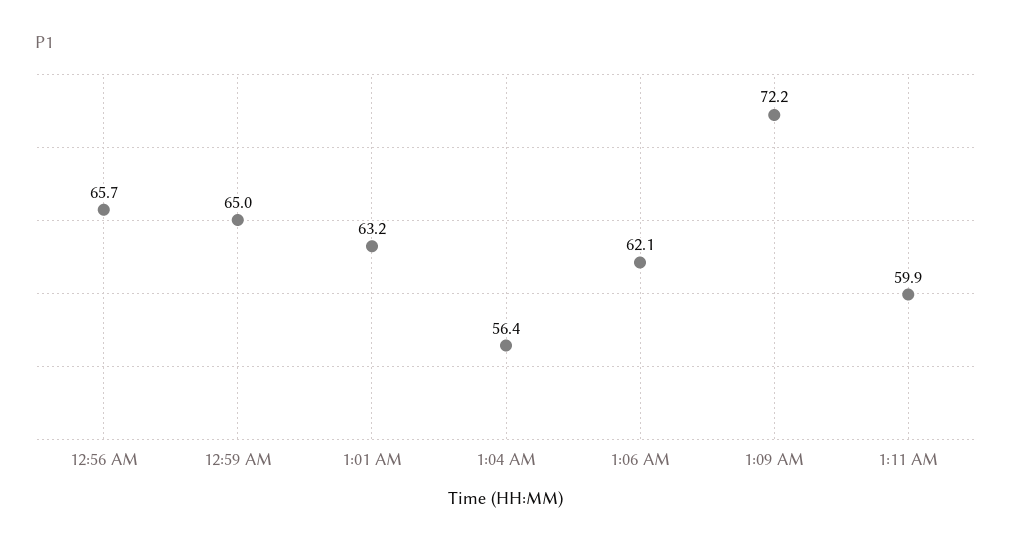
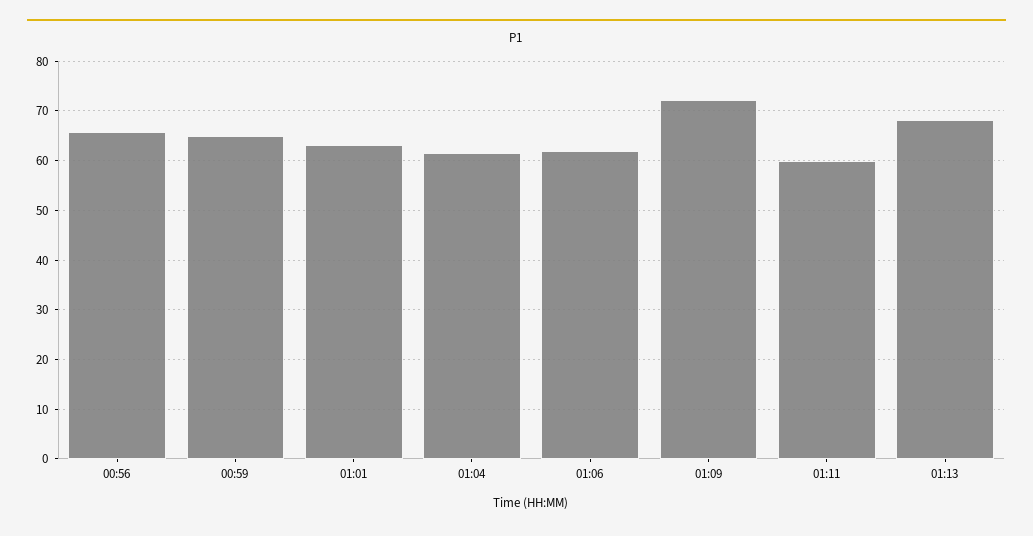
1:04 AM: 56.4 -> 62
01:13: none -> 68

